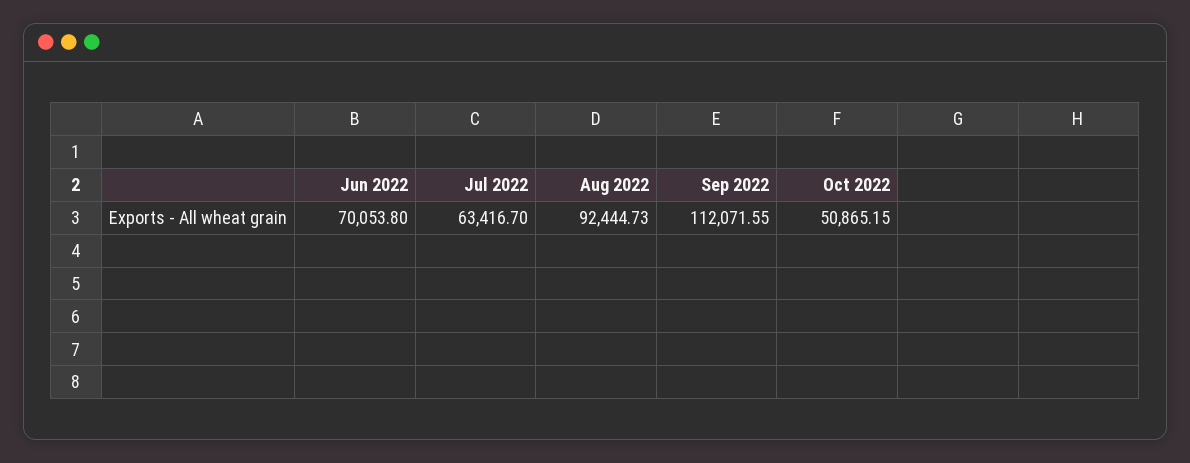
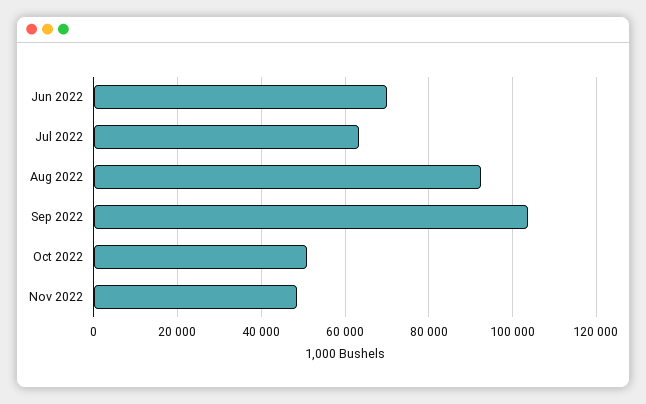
Sep 2022: 112071.55 -> 104000
Nov 2022: none -> 48000

